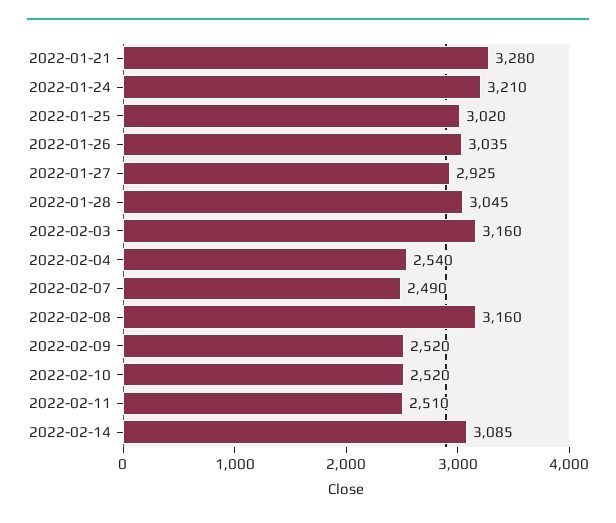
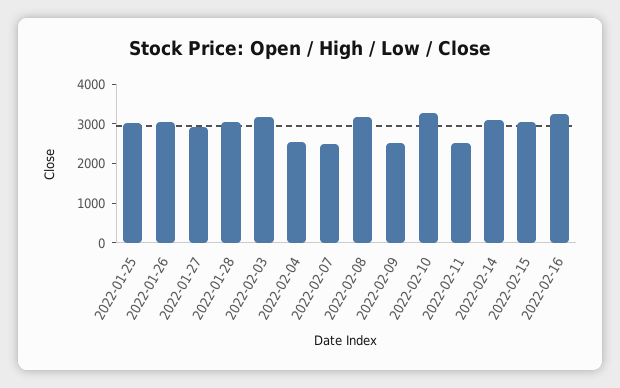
2022-01-21: 3280 -> none
2022-01-24: 3210 -> none
2022-02-10: 2520 -> 3250
2022-02-15: none -> 3000
2022-02-16: none -> 3250

